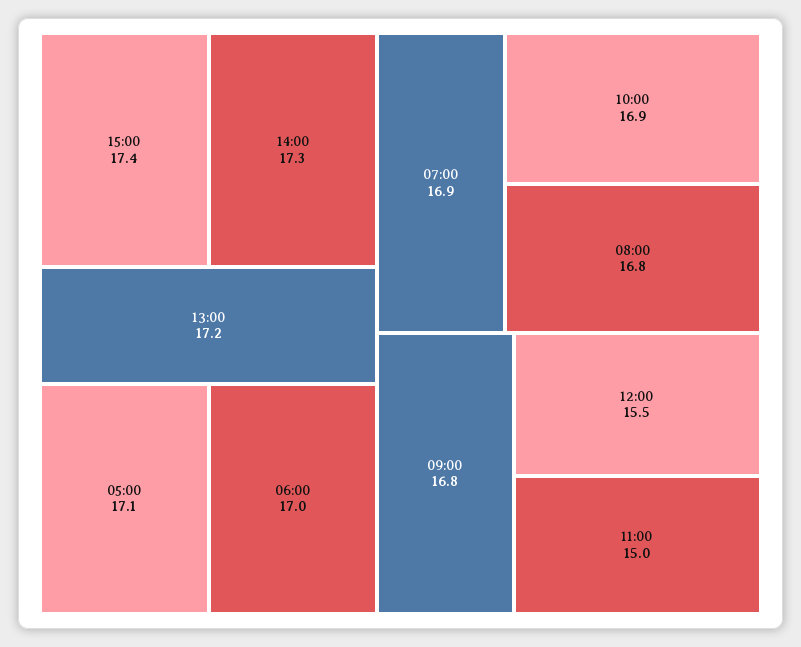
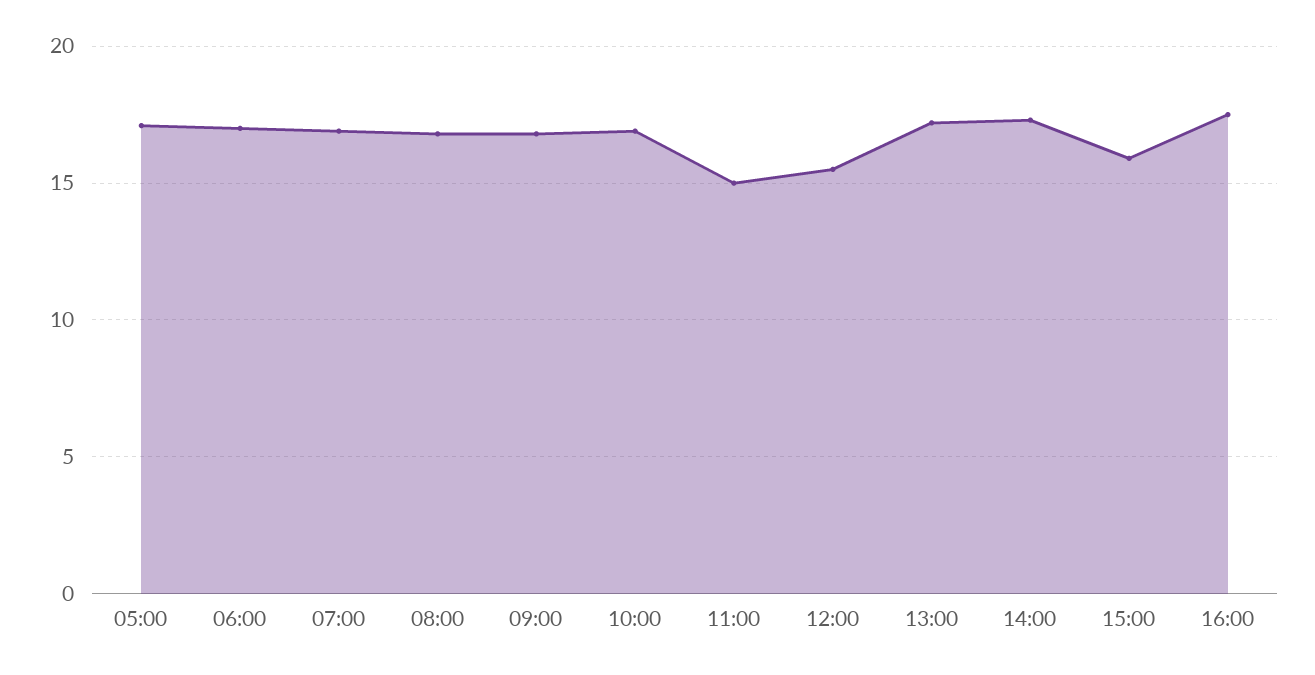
15:00: 17.4 -> 16
16:00: none -> 17.5

